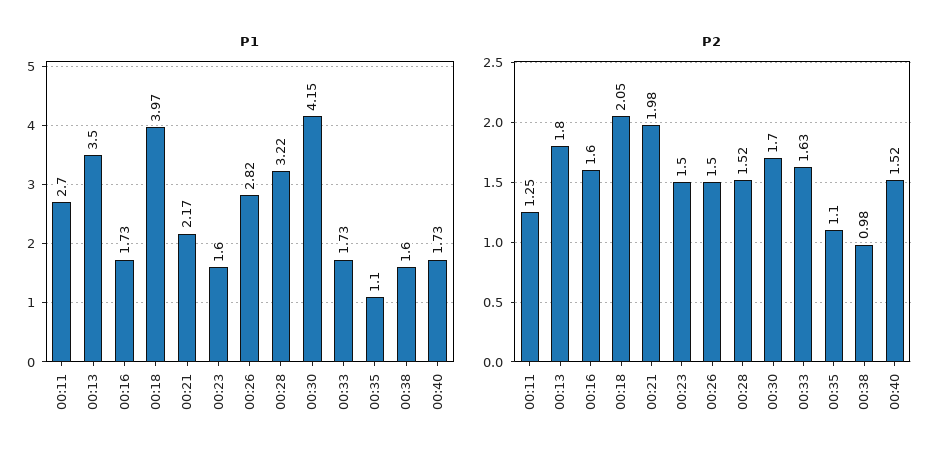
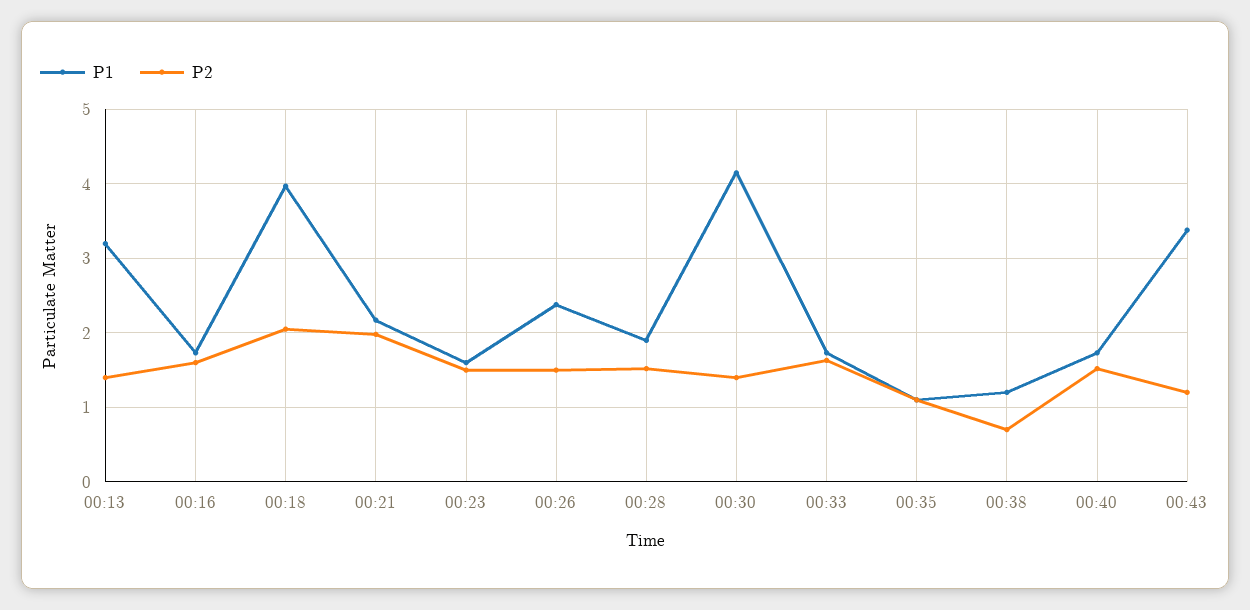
P1, 00:11: 2.7 -> none
P1, 00:13: 3.5 -> 3.2
P1, 00:26: 2.82 -> 2.4
P1, 00:28: 3.22 -> 1.9
P1, 00:38: 1.6 -> 1.2
P2, 00:11: 1.25 -> none
P2, 00:13: 1.8 -> 1.4
P2, 00:30: 1.7 -> 1.4
P2, 00:38: 0.98 -> 0.7
P1, 00:43: none -> 3.4
P2, 00:43: none -> 1.2

